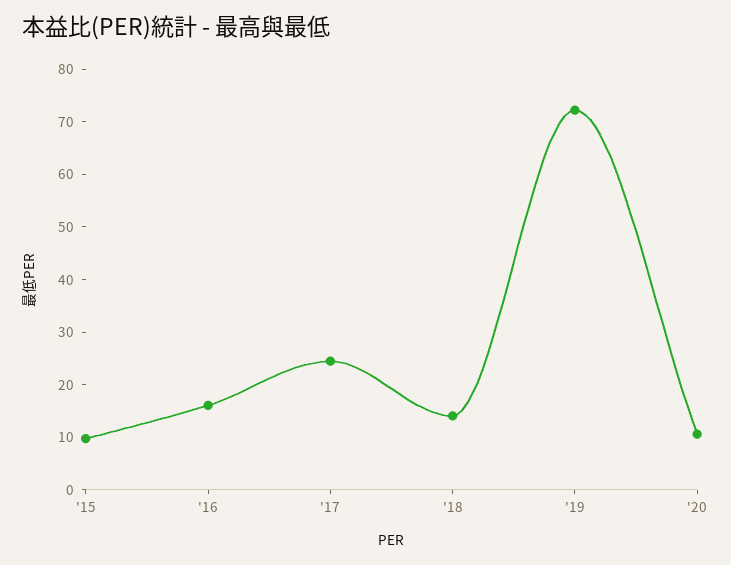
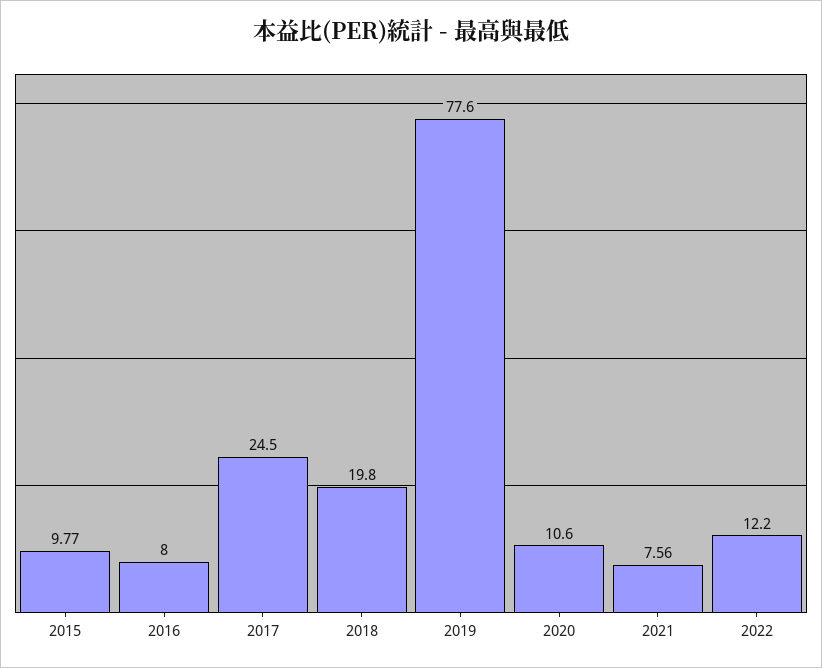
'16: 16 -> 8
'18: 14 -> 19.8
'19: 72 -> 77.6
2021: none -> 7.56
2022: none -> 12.2

